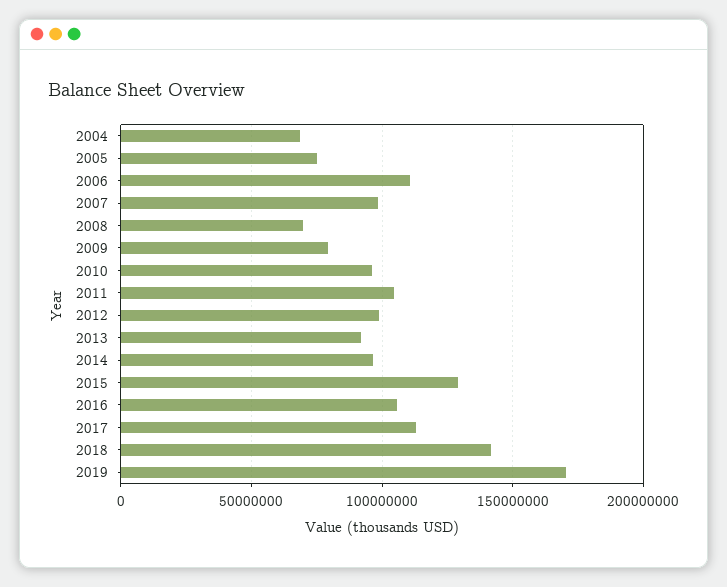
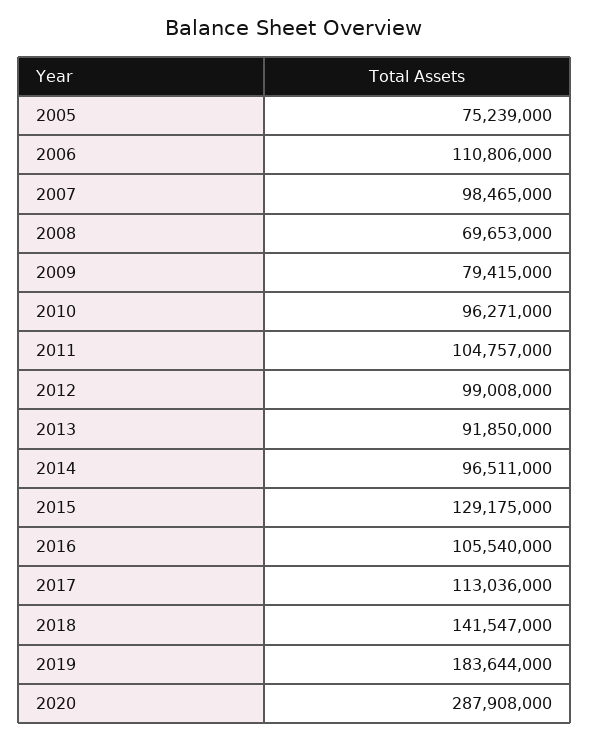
2004: 70000000 -> none
2019: 170000000 -> 183644000
2020: none -> 287908000

